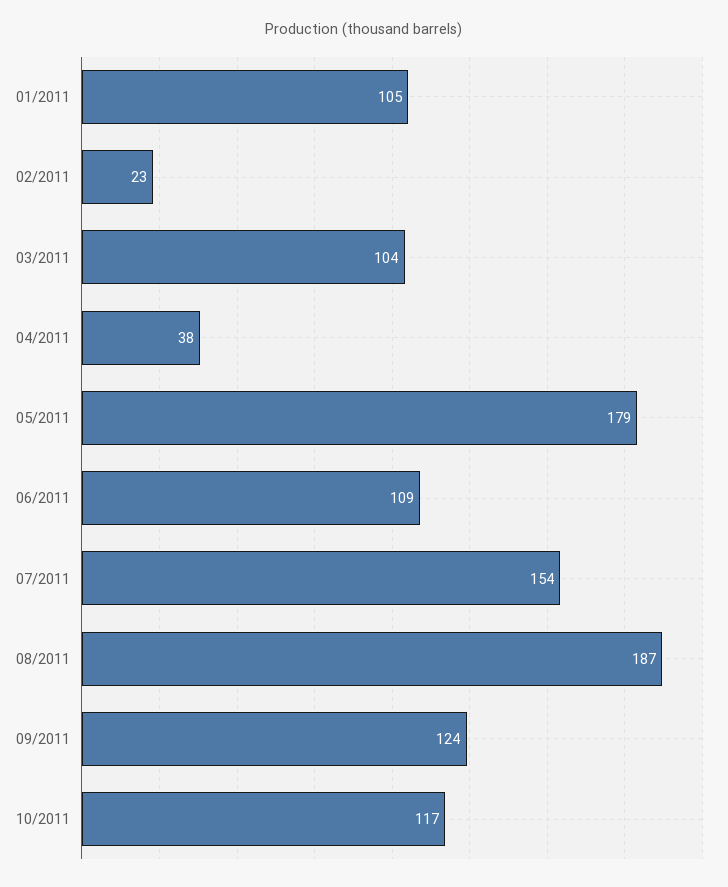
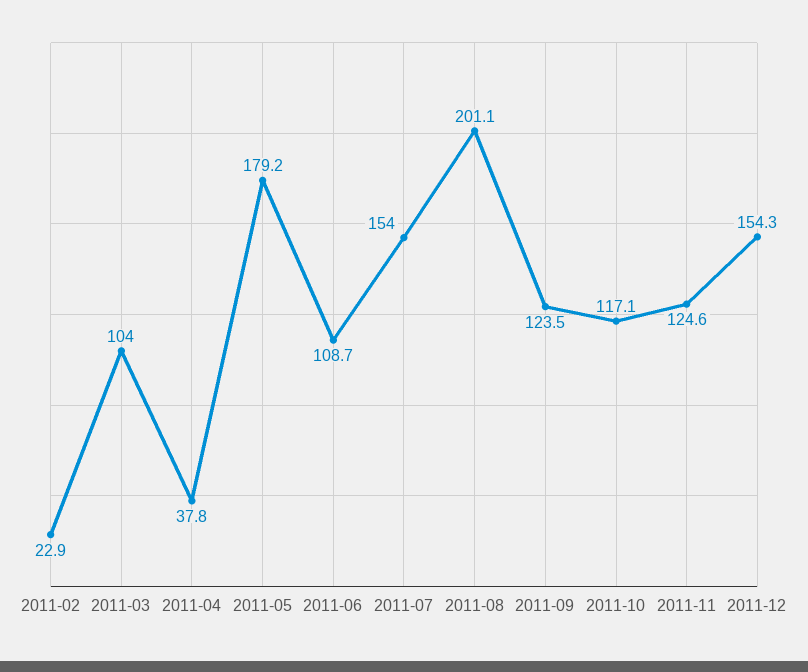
01/2011: 105 -> none
08/2011: 187 -> 201.1
2011-11: none -> 124.6
2011-12: none -> 154.3

